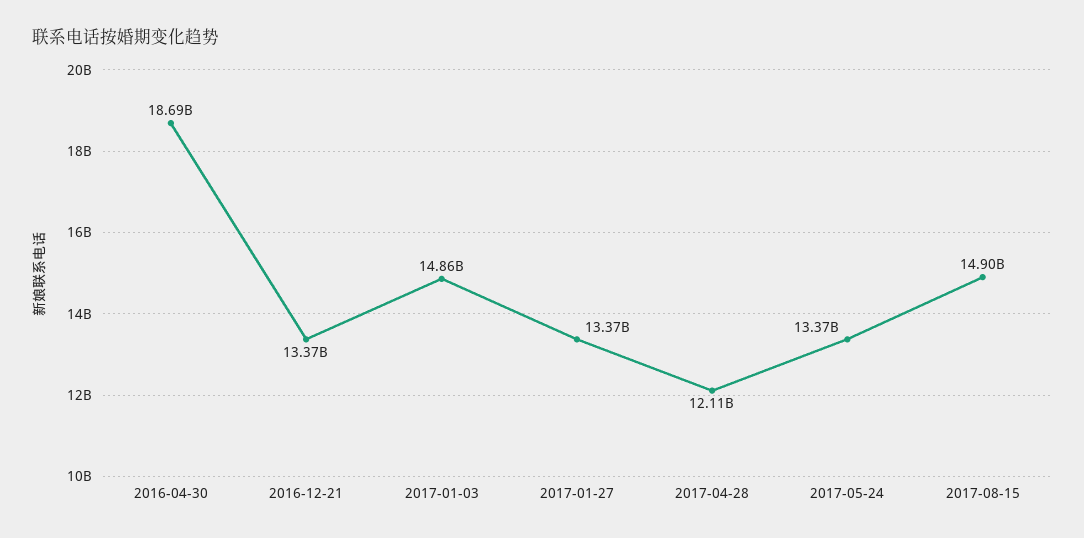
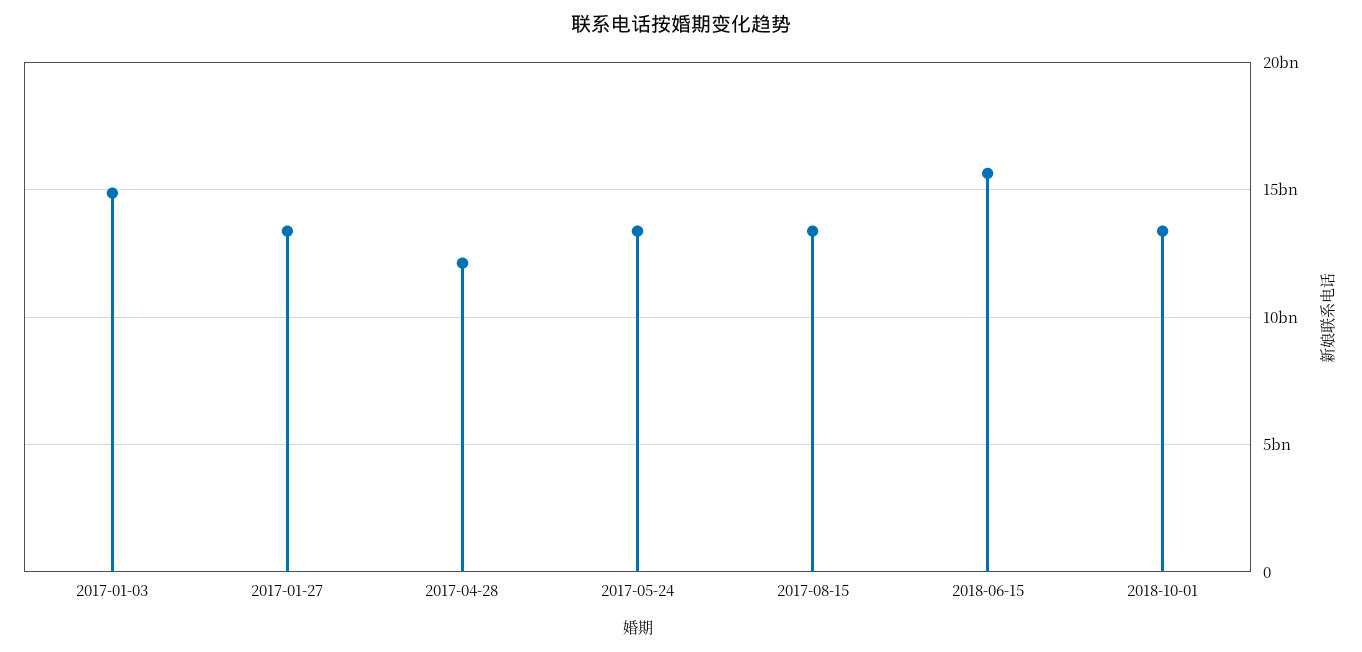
2016-04-30: 18690000000 -> none
2016-12-21: 13370000000 -> none
2017-08-15: 14900000000 -> 13500000000
2018-06-15: none -> 15500000000
2018-10-01: none -> 13500000000

